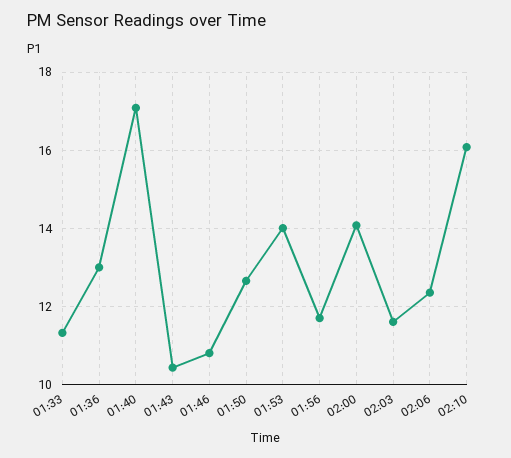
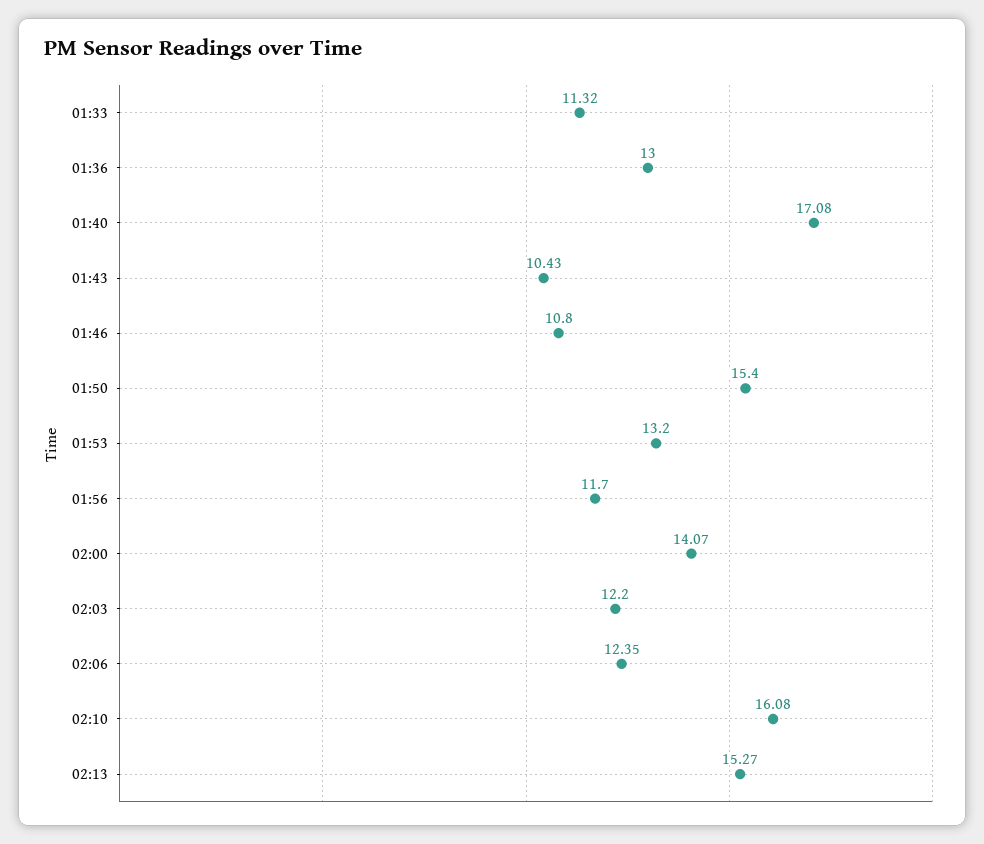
01:50: 12.6 -> 15.4
01:53: 14 -> 13.2
02:03: 11.6 -> 12.2
02:13: none -> 15.27

